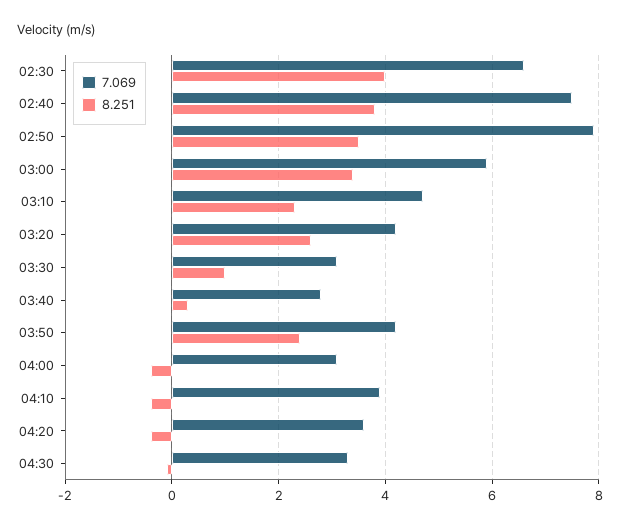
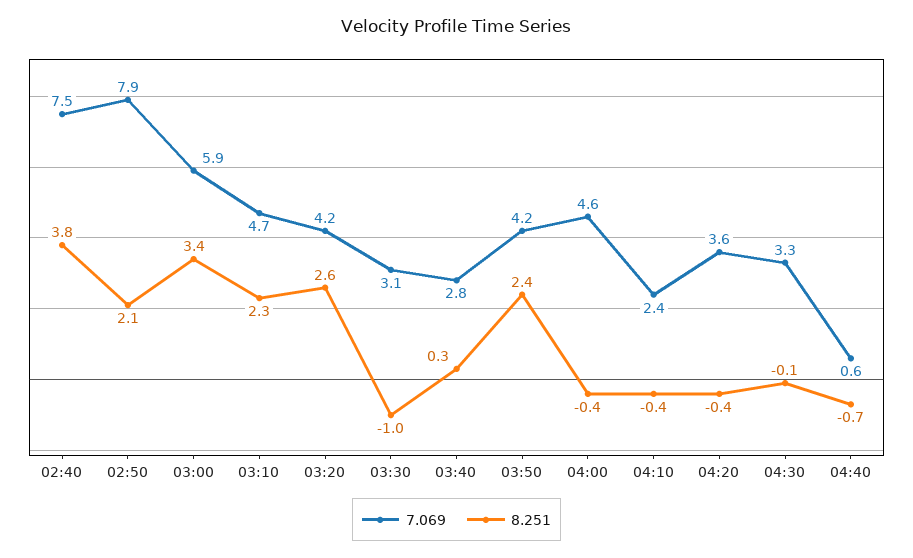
7.069, 02:30: 6.5 -> none
8.251, 02:30: 4 -> none
8.251, 02:50: 3.5 -> 2.1
8.251, 03:30: 1 -> -1
7.069, 04:00: 3 -> 4.6
7.069, 04:10: 4 -> 2.4
7.069, 04:40: none -> 0.6
8.251, 04:40: none -> -0.7

